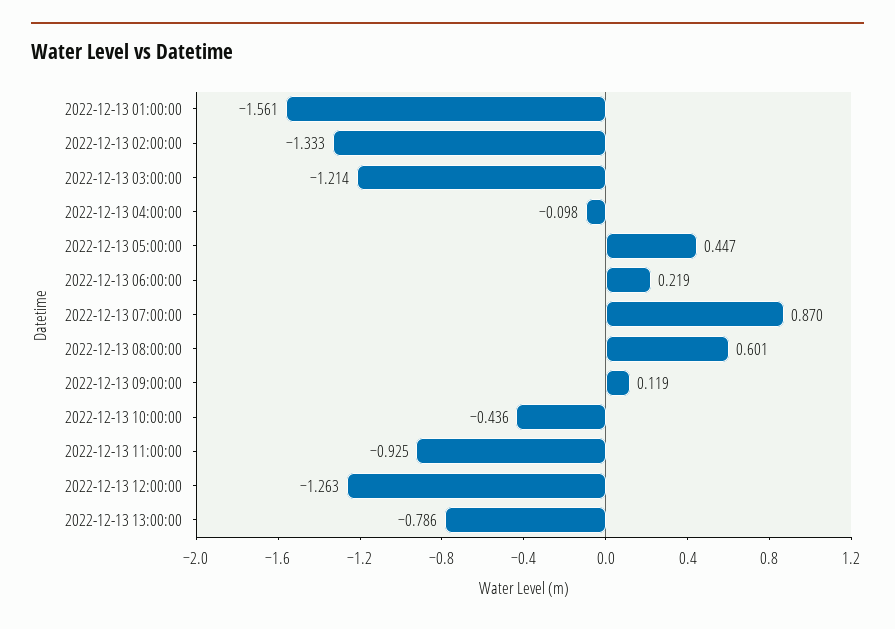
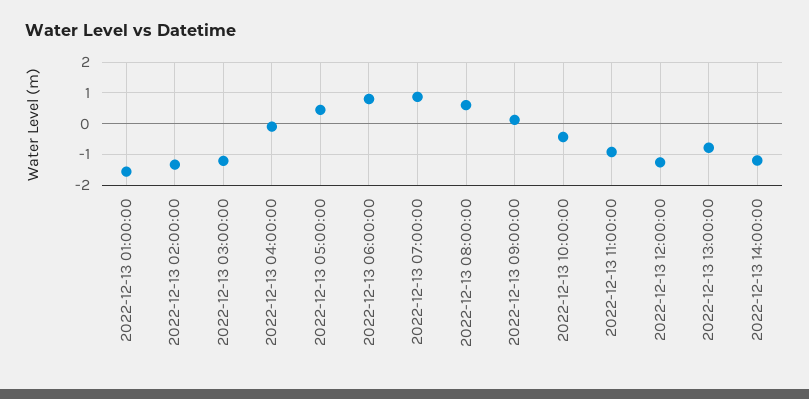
2022-12-13 06:00:00: 0.219 -> 0.8
2022-12-13 14:00:00: none -> -1.2

